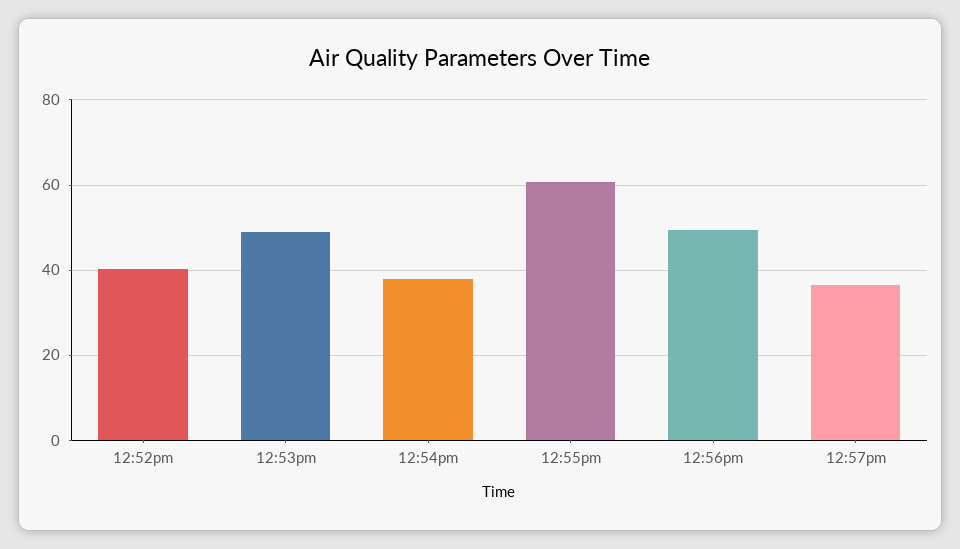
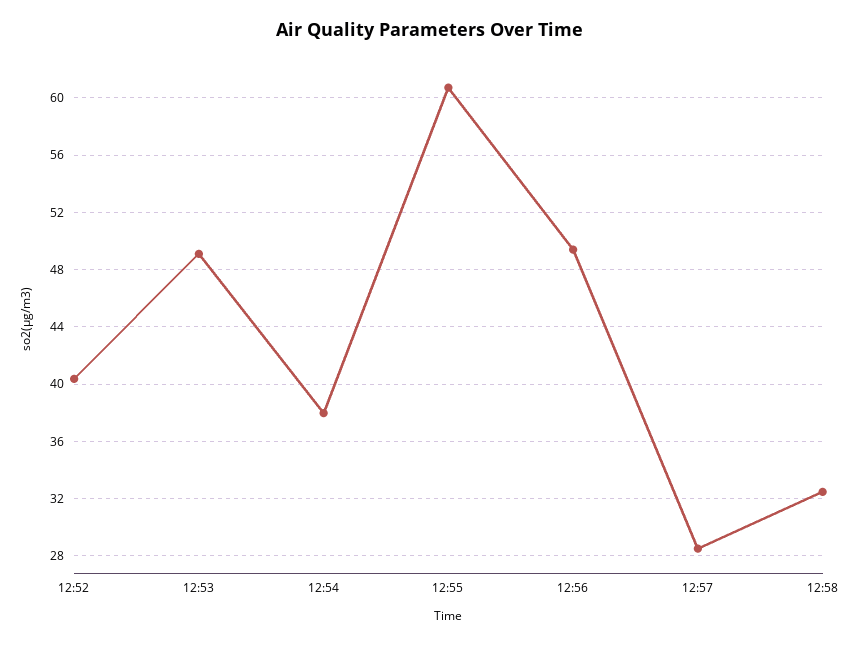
12:57pm: 36 -> 28.5
12:58: none -> 32.5

